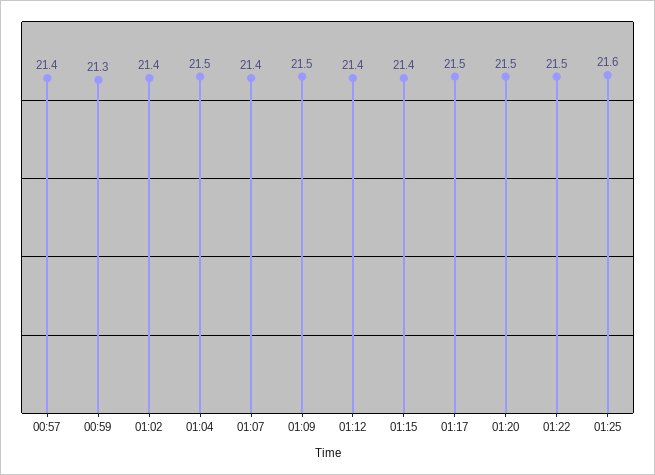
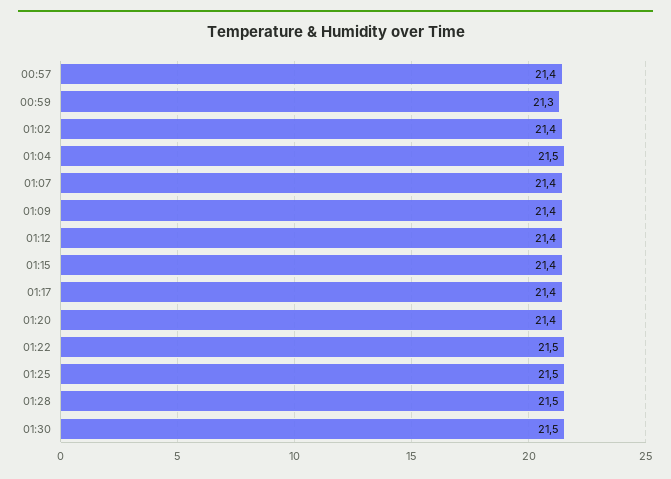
01:09: 21.5 -> 21.4
01:17: 21.5 -> 21.4
01:20: 21.5 -> 21.4
01:25: 21.6 -> 21.5
01:28: none -> 21.5
01:30: none -> 21.5

